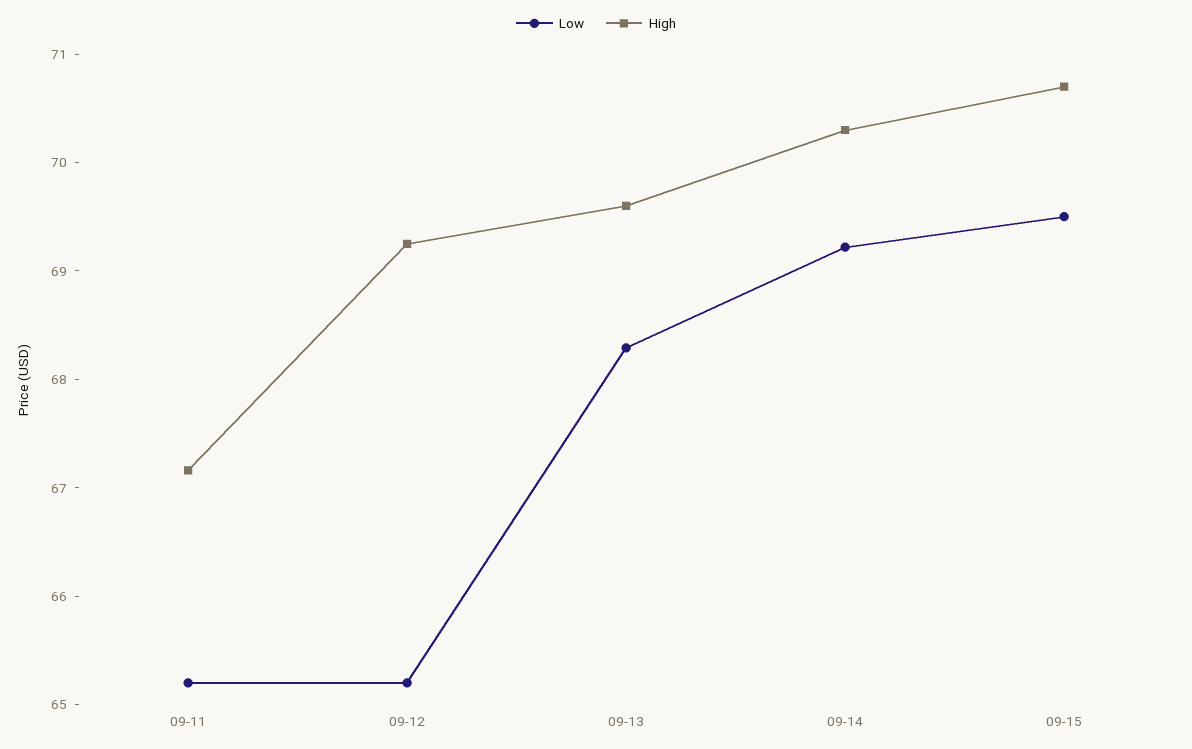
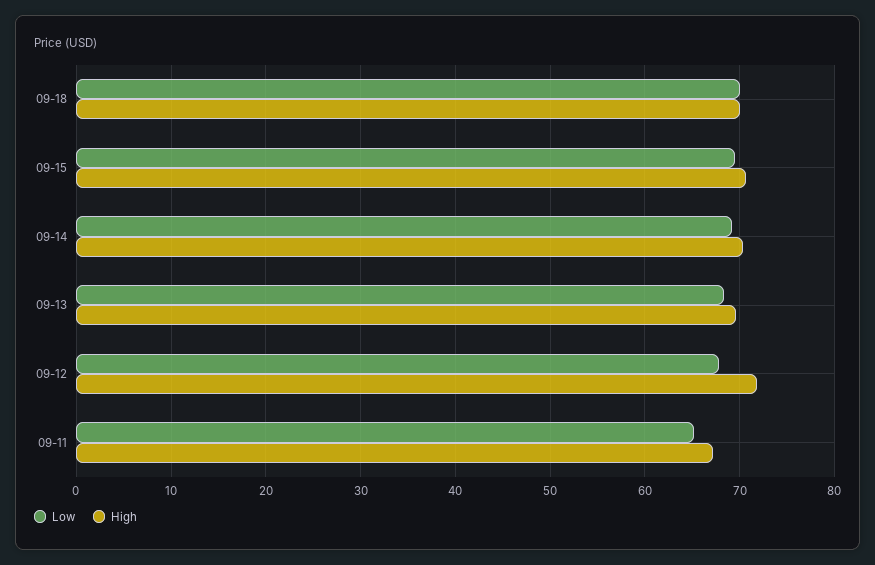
Low, 09-12: 65.2 -> 68
High, 09-12: 69.2 -> 72
Low, 09-18: none -> 70
High, 09-18: none -> 70

